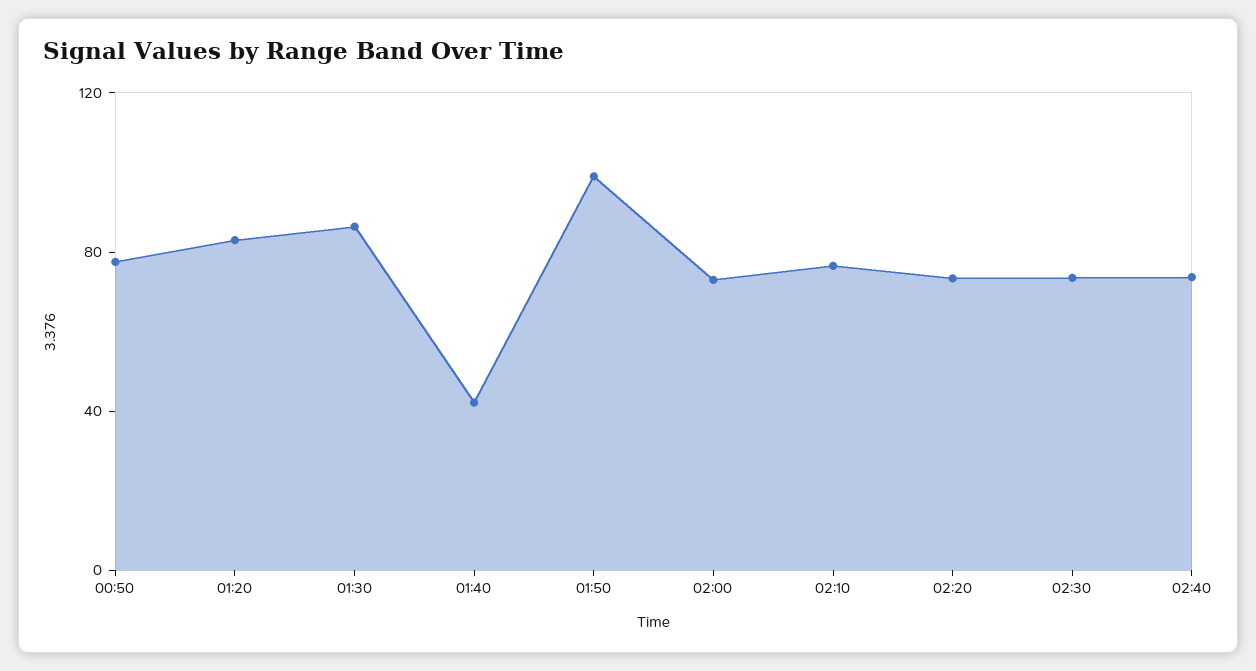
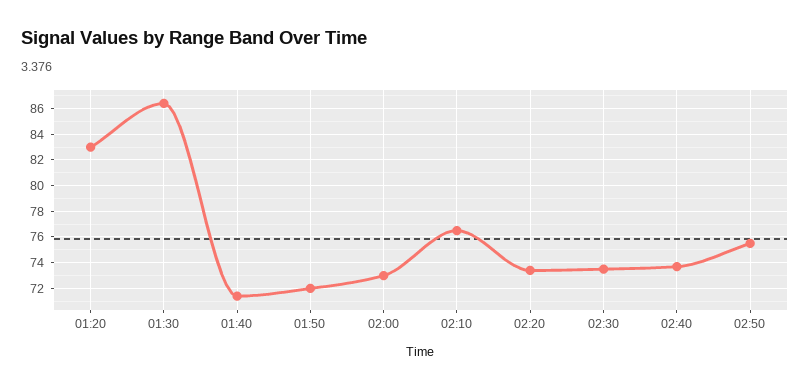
00:50: 80 -> none
01:40: 40 -> 71.5
01:50: 100 -> 72
02:50: none -> 75.5

